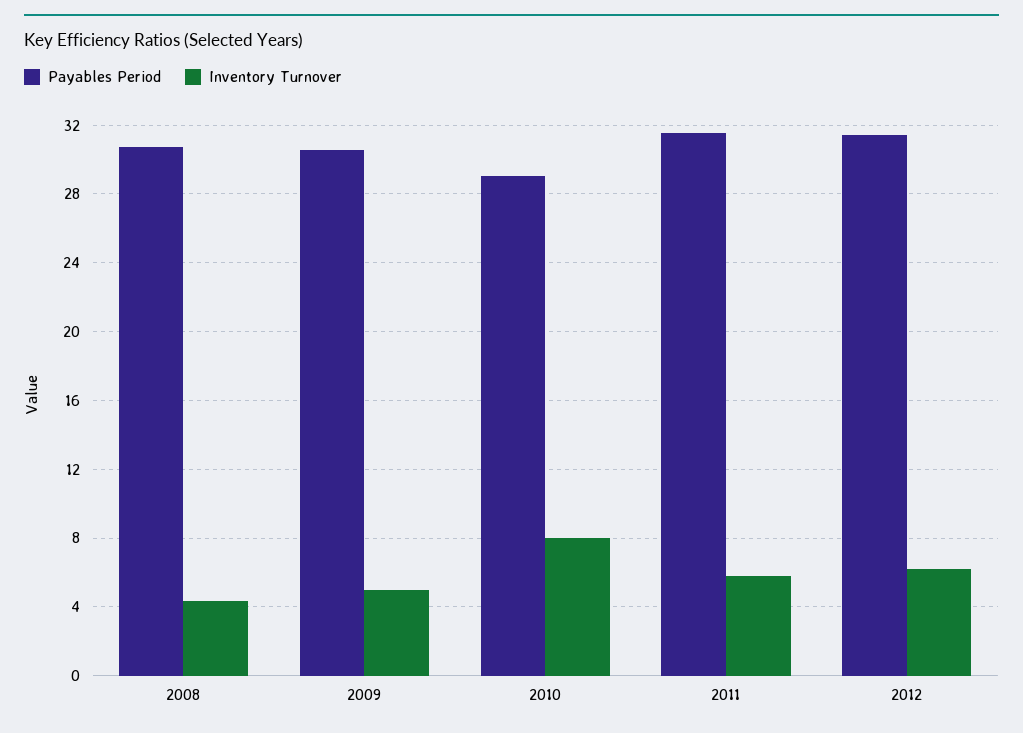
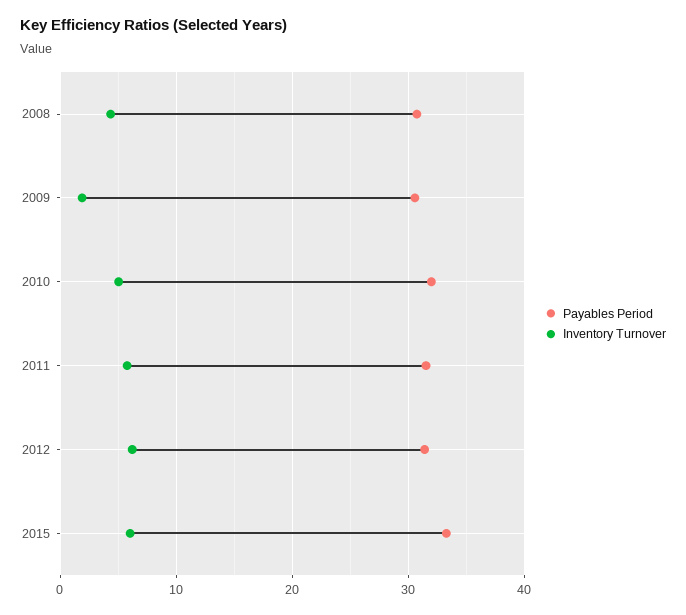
Inventory Turnover, 2009: 5 -> 2
Payables Period, 2010: 29 -> 32
Inventory Turnover, 2010: 8 -> 5
Payables Period, 2015: none -> 33
Inventory Turnover, 2015: none -> 6

